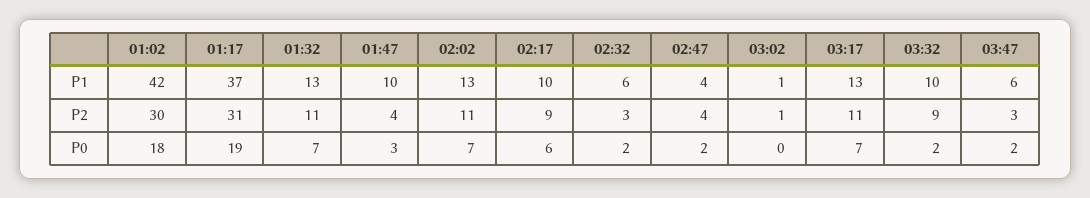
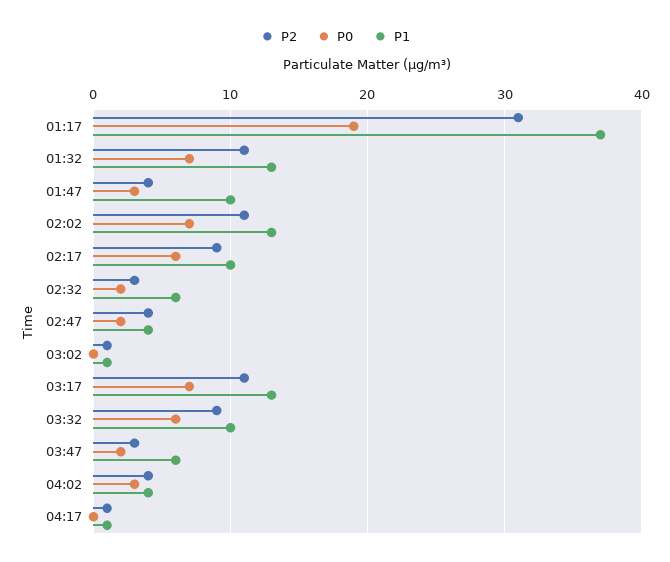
P1, 01:02: 42 -> none
P2, 01:02: 30 -> none
P0, 01:02: 18 -> none
P0, 03:32: 2 -> 6
P2, 04:02: none -> 4
P0, 04:02: none -> 3
P1, 04:02: none -> 4
P2, 04:17: none -> 1
P0, 04:17: none -> 0
P1, 04:17: none -> 1

